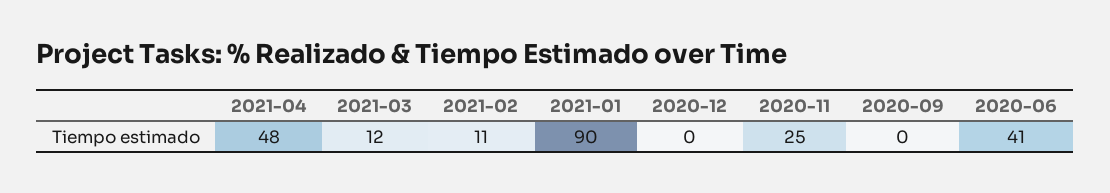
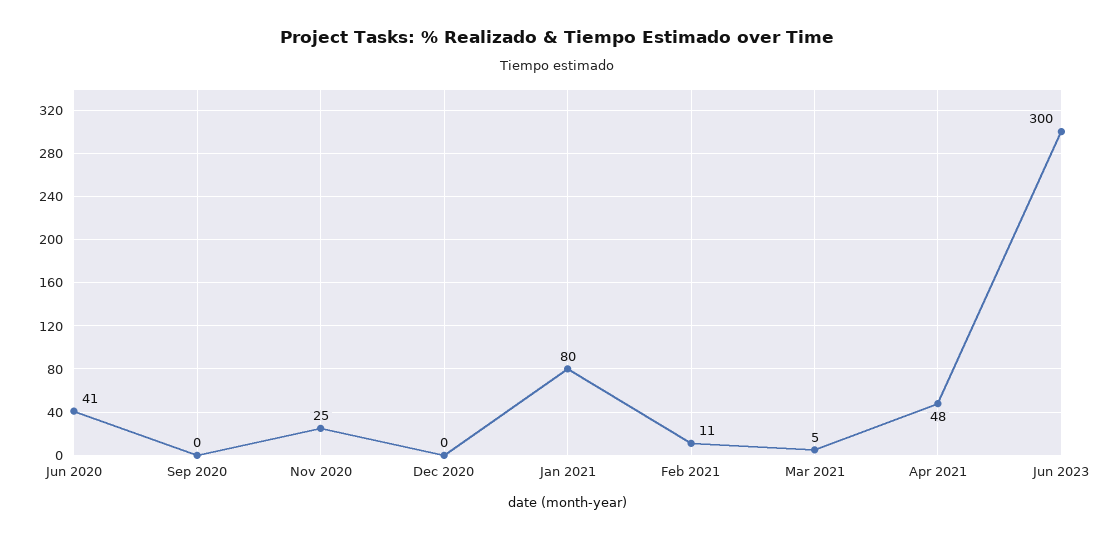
2021-03: 12 -> 5
2021-01: 90 -> 80
Jun 2023: none -> 300

